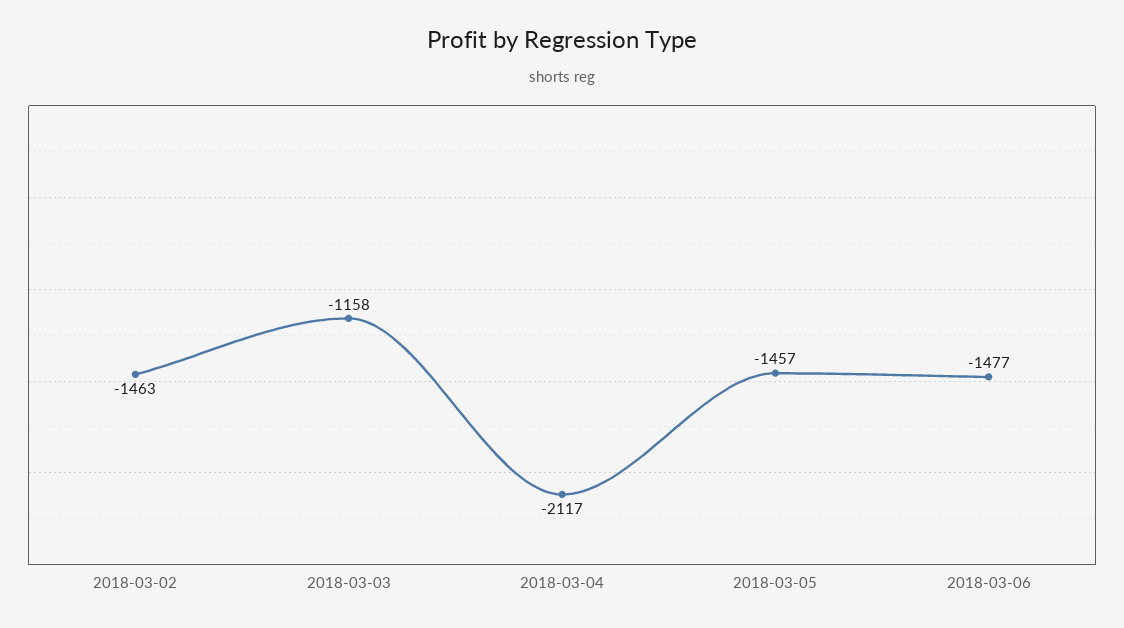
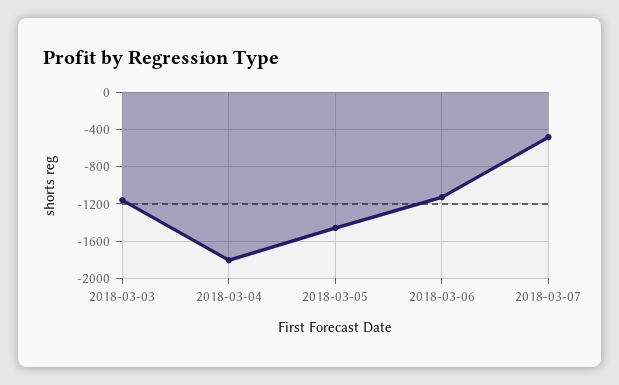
2018-03-02: -1463 -> none
2018-03-04: -2117 -> -1800
2018-03-06: -1477 -> -1100
2018-03-07: none -> -500

